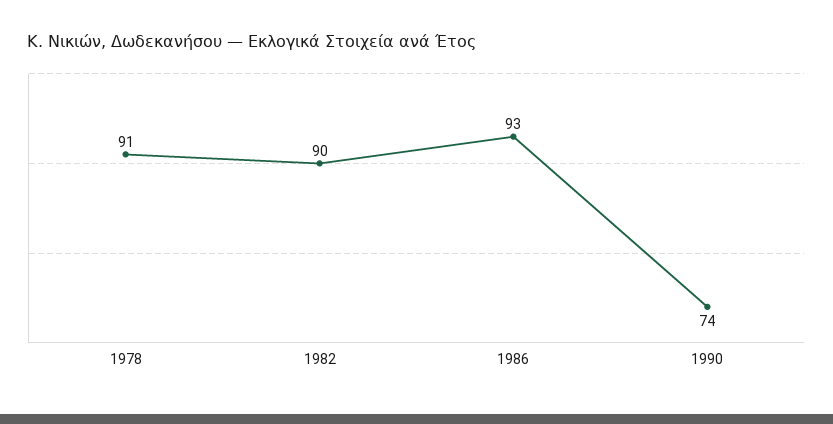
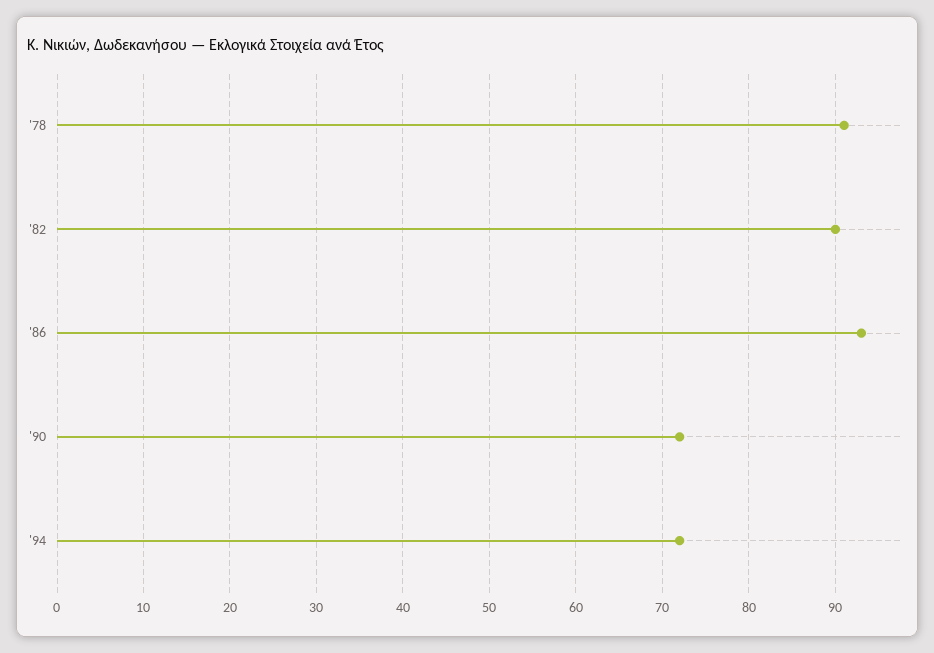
1990: 74 -> 72
'94: none -> 72

